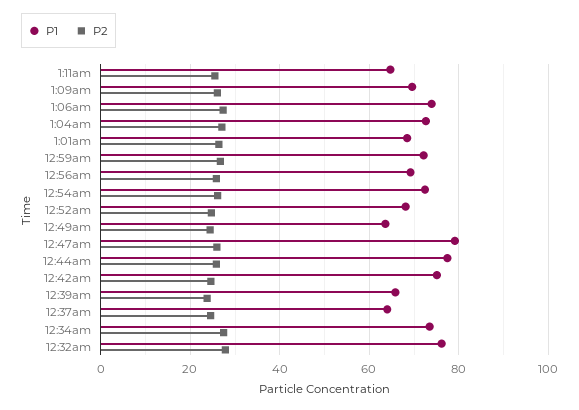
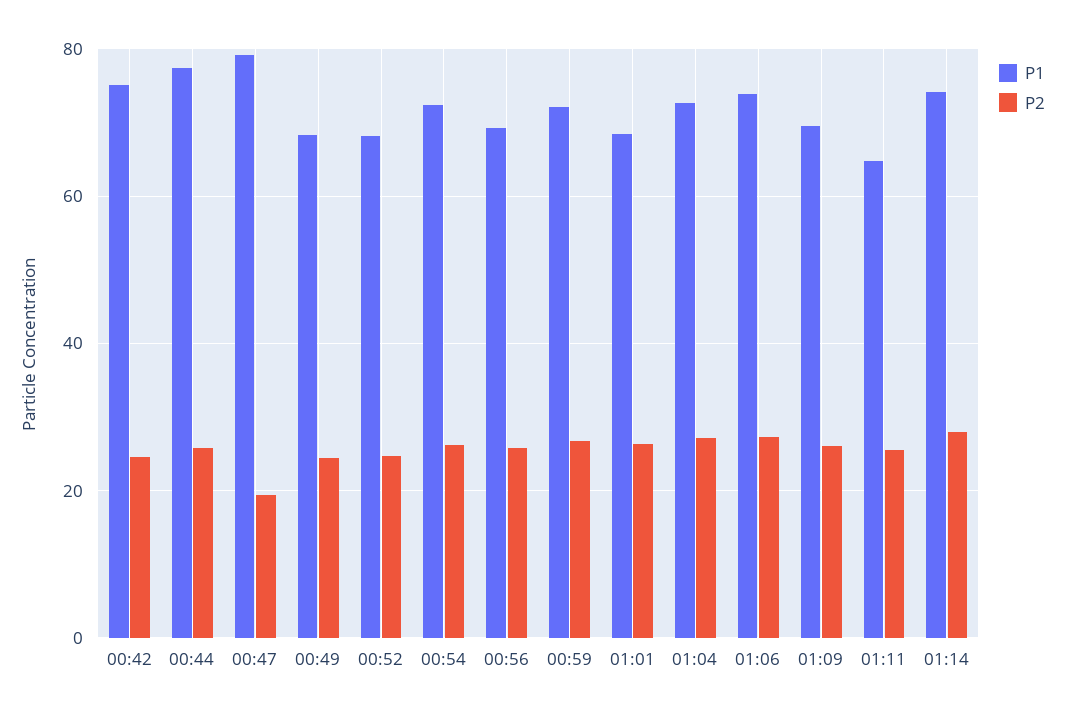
P1, 12:49am: 64 -> 68
P2, 12:47am: 26 -> 20
P1, 12:39am: 66 -> none
P2, 12:39am: 24 -> none
P1, 12:37am: 64 -> none
P2, 12:37am: 24 -> none
P1, 12:34am: 74 -> none
P2, 12:34am: 28 -> none
P1, 12:32am: 76 -> none
P2, 12:32am: 28 -> none
P1, 01:14: none -> 74
P2, 01:14: none -> 28

